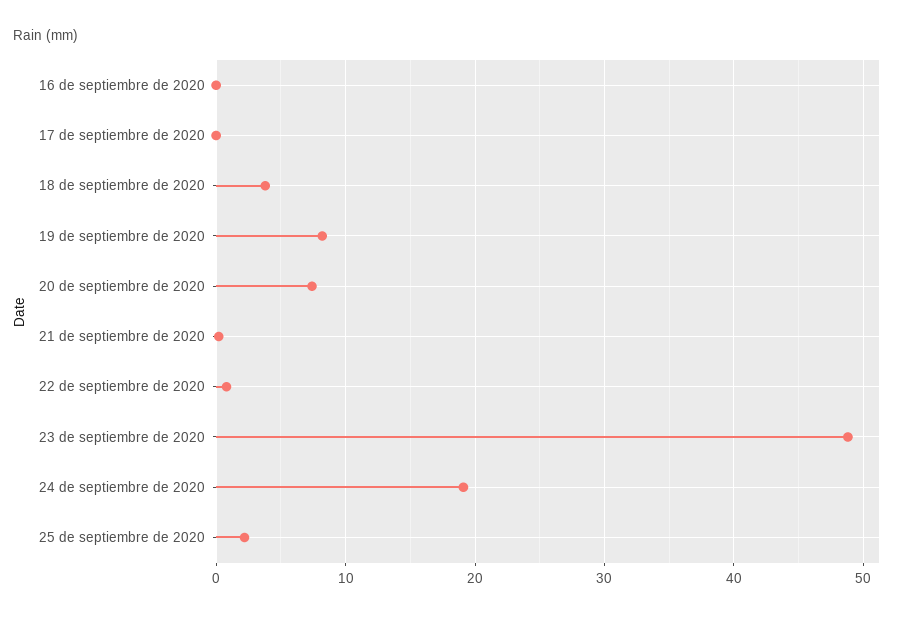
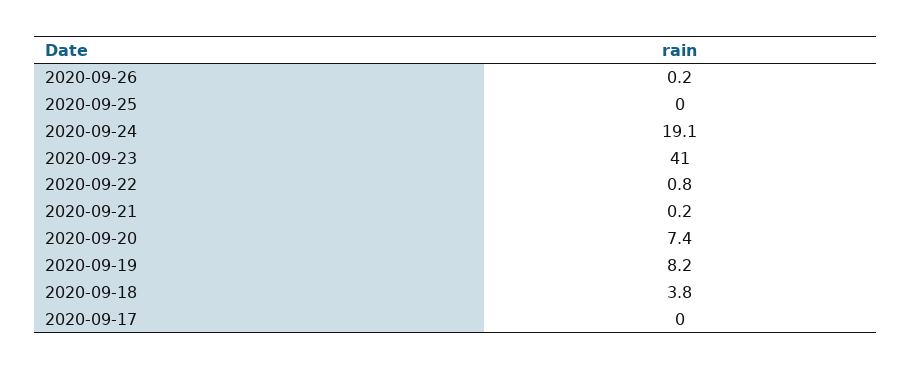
16 de septiembre de 2020: 0 -> none
23 de septiembre de 2020: 49 -> 41
25 de septiembre de 2020: 2 -> 0
2020-09-26: none -> 0.2

